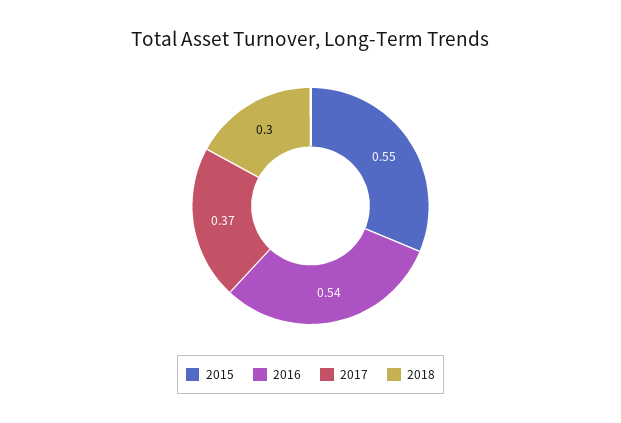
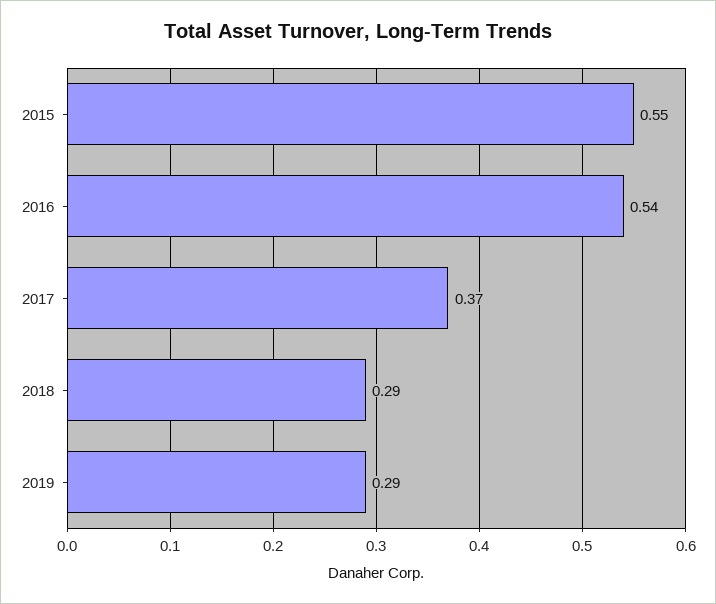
2018: 0.3 -> 0.29
2019: none -> 0.29

